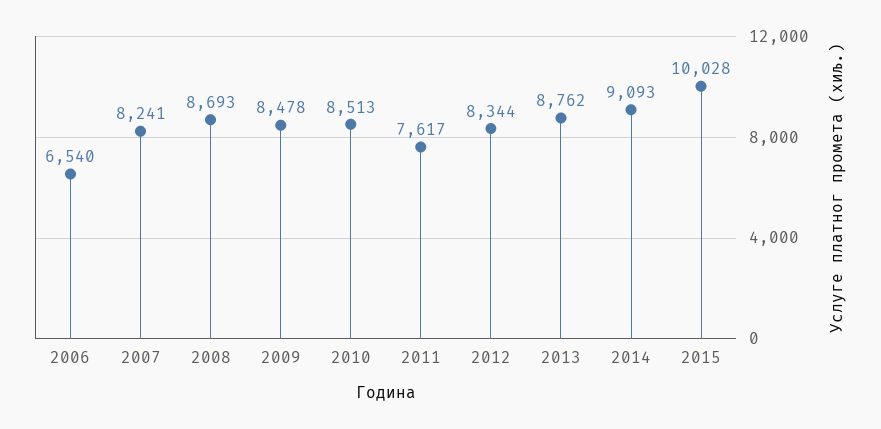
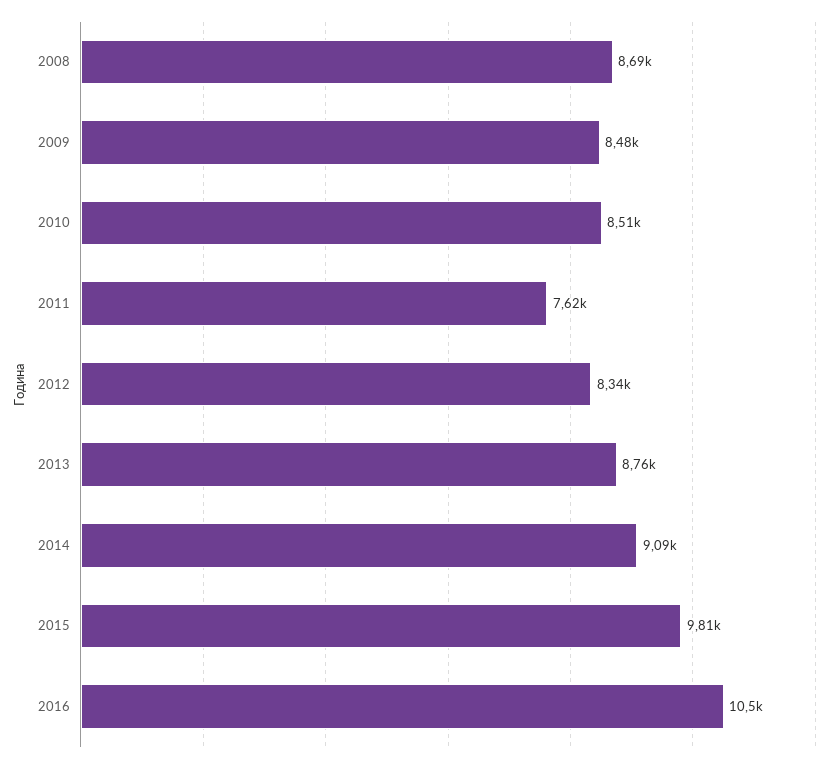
2006: 6540 -> none
2007: 8241 -> none
2015: 10028 -> 9810
2016: none -> 10500

